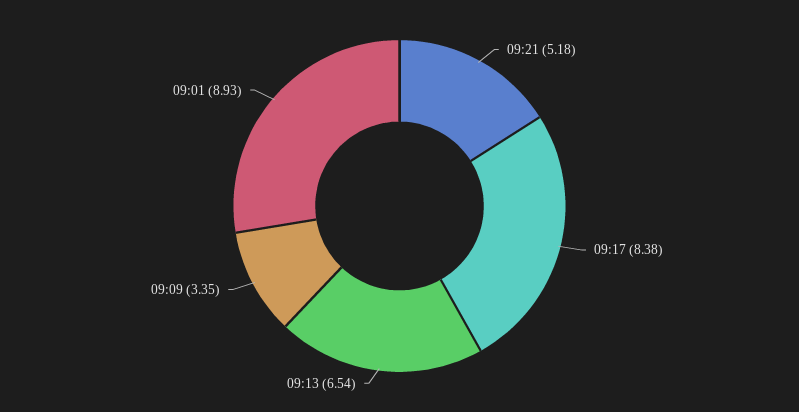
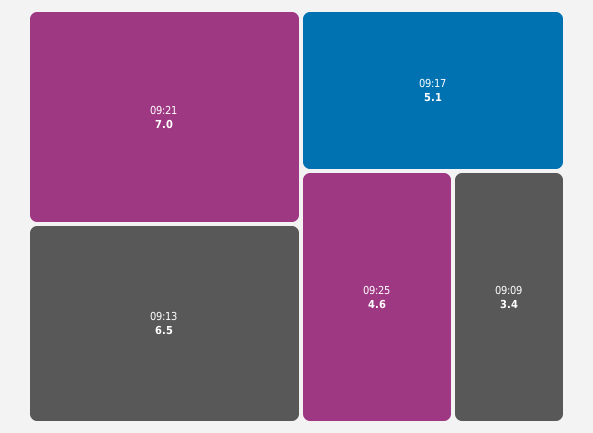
09:21: 5.18 -> 7
09:17: 8.38 -> 5.1
09:01: 8.93 -> none
09:25: none -> 4.6

